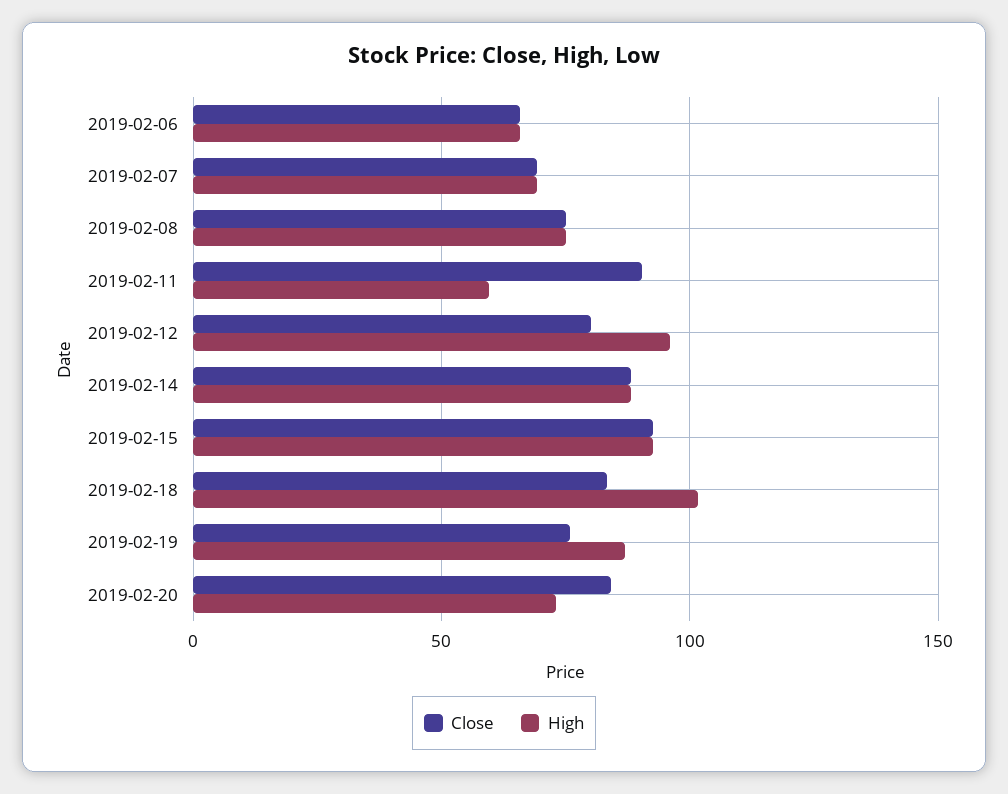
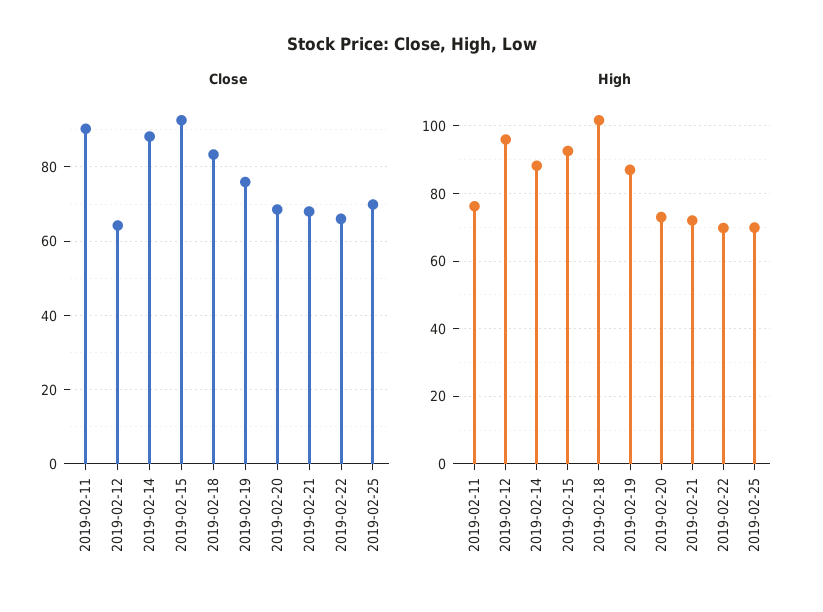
Close, 2019-02-06: 65 -> none
High, 2019-02-06: 65 -> none
Close, 2019-02-07: 70 -> none
High, 2019-02-07: 70 -> none
Close, 2019-02-08: 75 -> none
High, 2019-02-08: 75 -> none
High, 2019-02-11: 60 -> 76
Close, 2019-02-12: 80 -> 64
Close, 2019-02-20: 85 -> 68
Close, 2019-02-21: none -> 68
Close, 2019-02-22: none -> 66
Close, 2019-02-25: none -> 70
High, 2019-02-21: none -> 72
High, 2019-02-22: none -> 70
High, 2019-02-25: none -> 70

